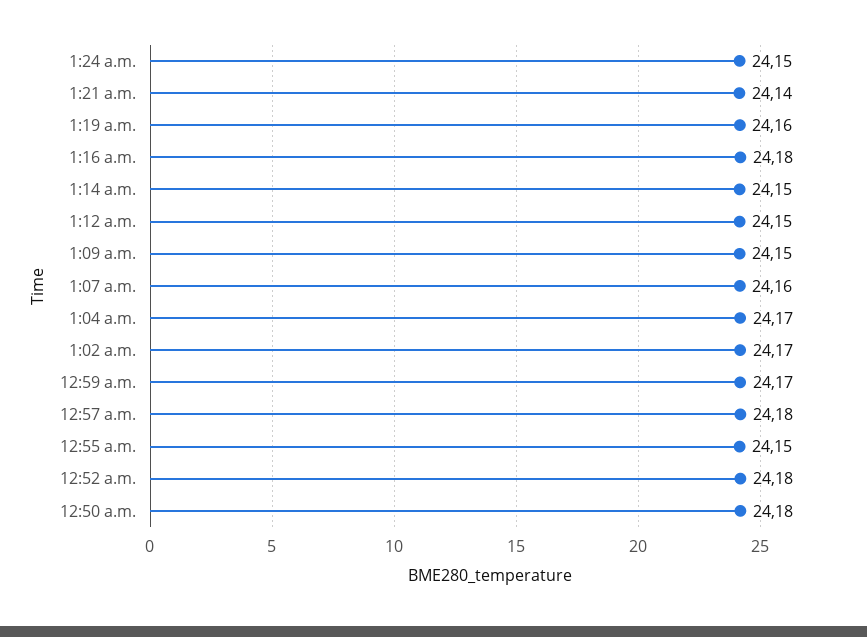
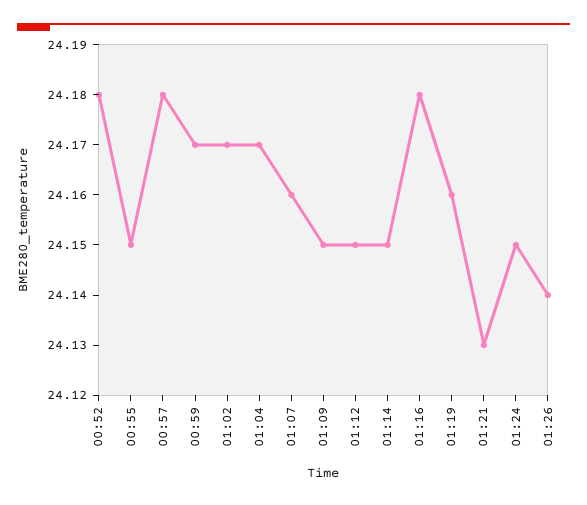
1:21 a.m.: 24.14 -> 24.13
12:50 a.m.: 24.18 -> none
01:26: none -> 24.14

